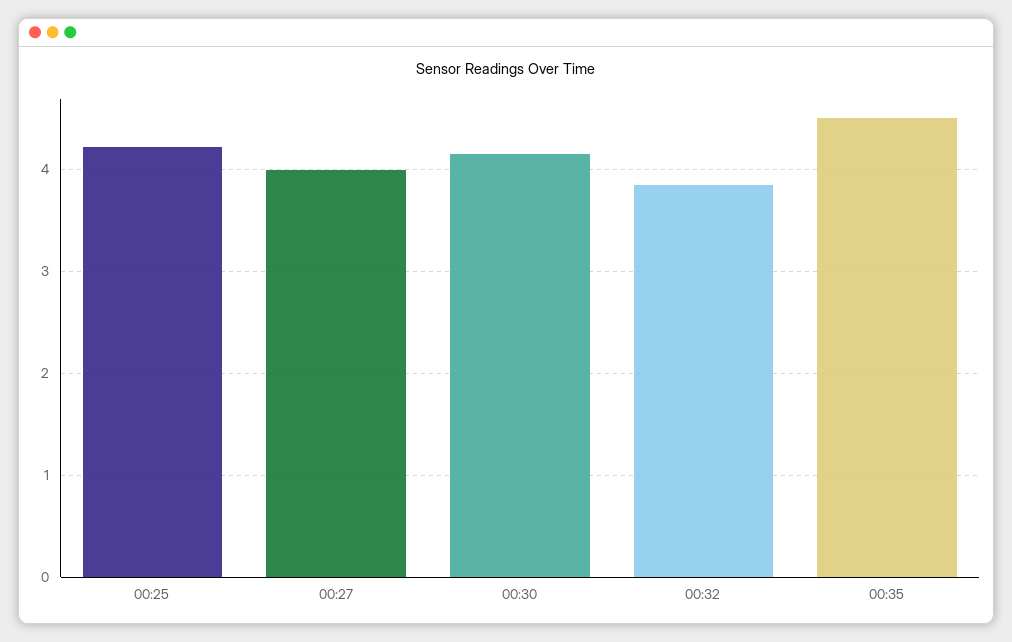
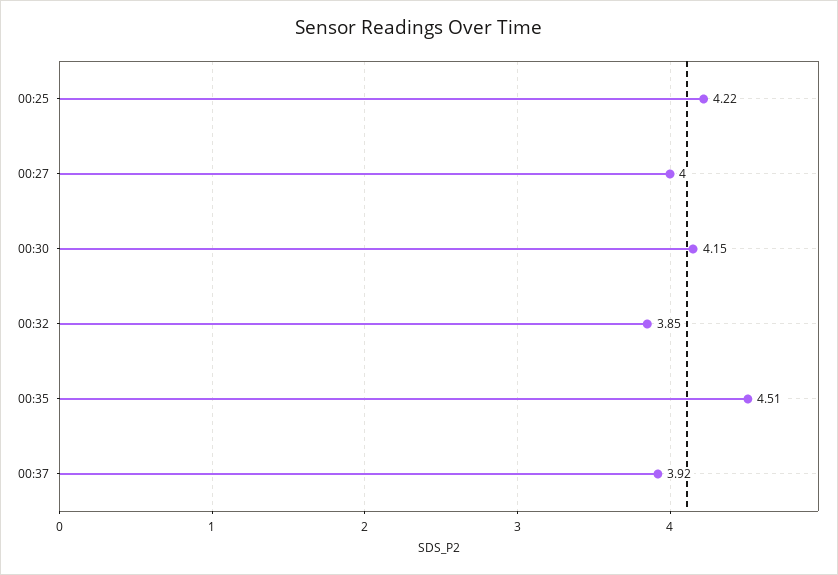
00:37: none -> 3.92

